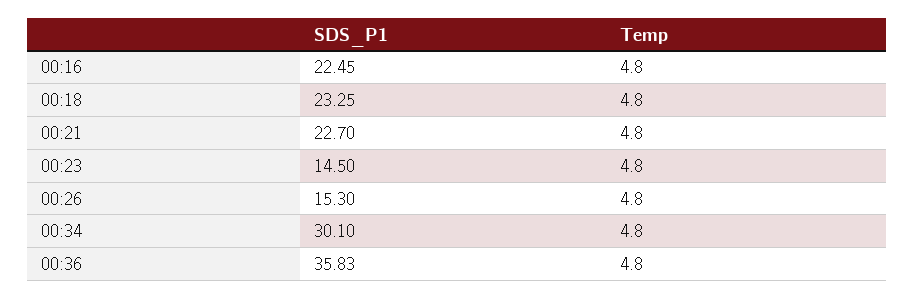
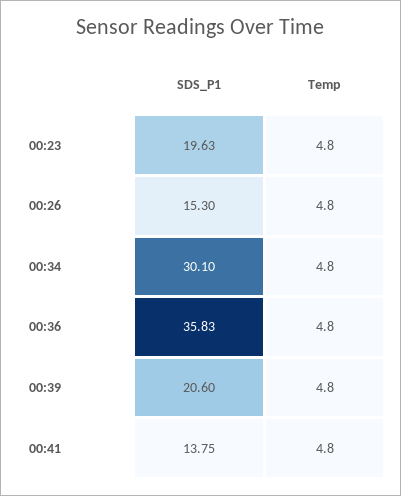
SDS_P1, 00:16: 22.45 -> none
Temp, 00:16: 4.8 -> none
SDS_P1, 00:18: 23.25 -> none
Temp, 00:18: 4.8 -> none
SDS_P1, 00:21: 22.7 -> none
Temp, 00:21: 4.8 -> none
SDS_P1, 00:23: 14.5 -> 19.63
SDS_P1, 00:39: none -> 20.6
Temp, 00:39: none -> 4.8
SDS_P1, 00:41: none -> 13.75
Temp, 00:41: none -> 4.8

